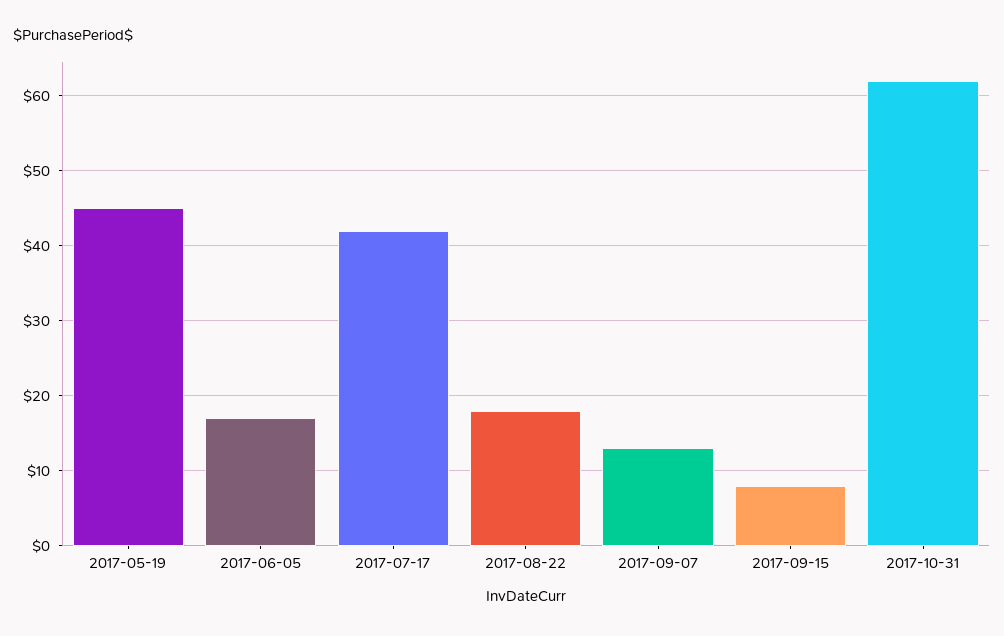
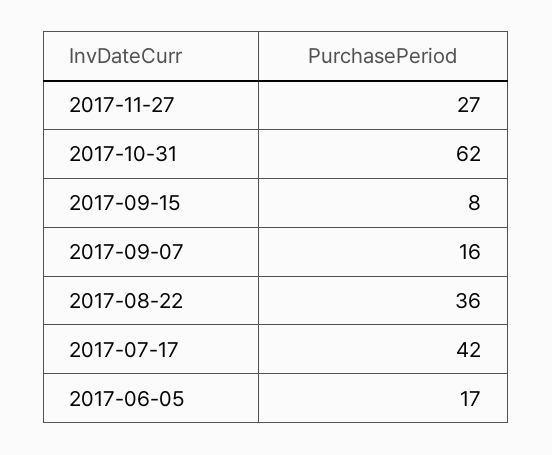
2017-05-19: 45 -> none
2017-08-22: 18 -> 36
2017-09-07: 13 -> 16
2017-11-27: none -> 27

